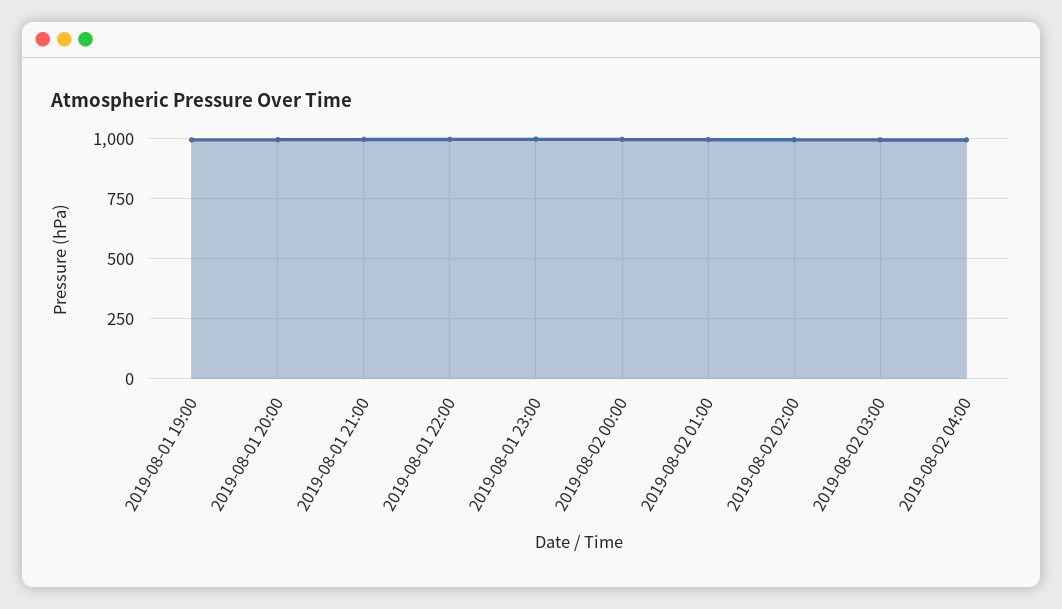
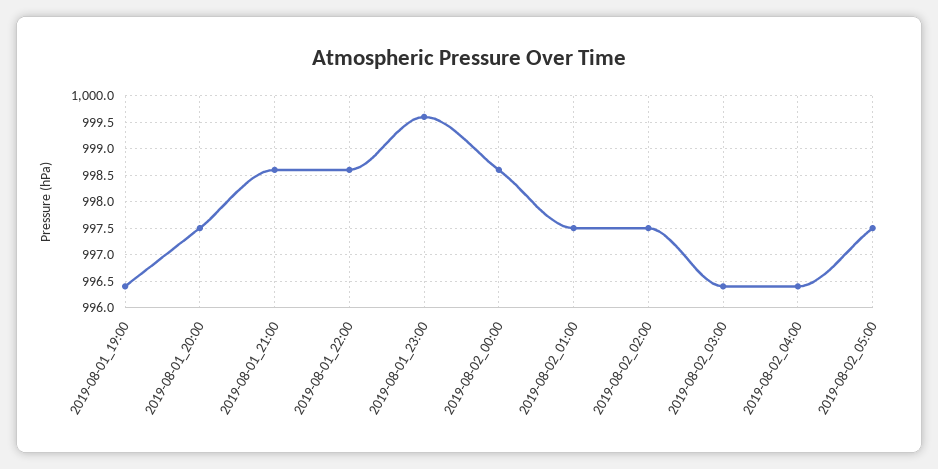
2019-08-02_05:00: none -> 997.5

